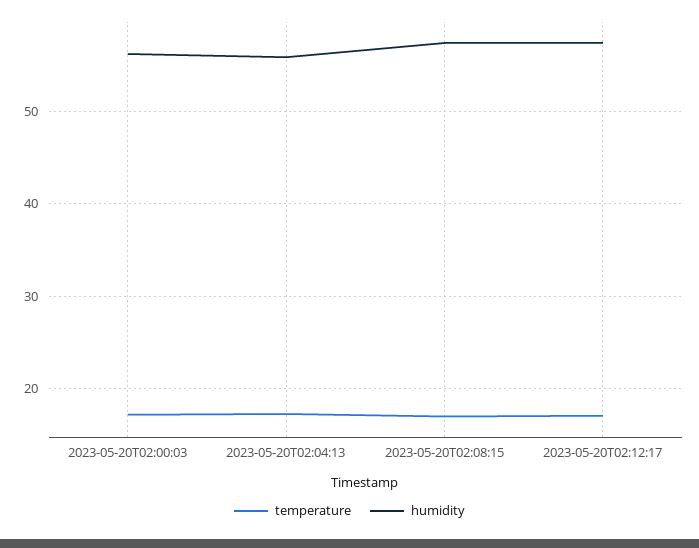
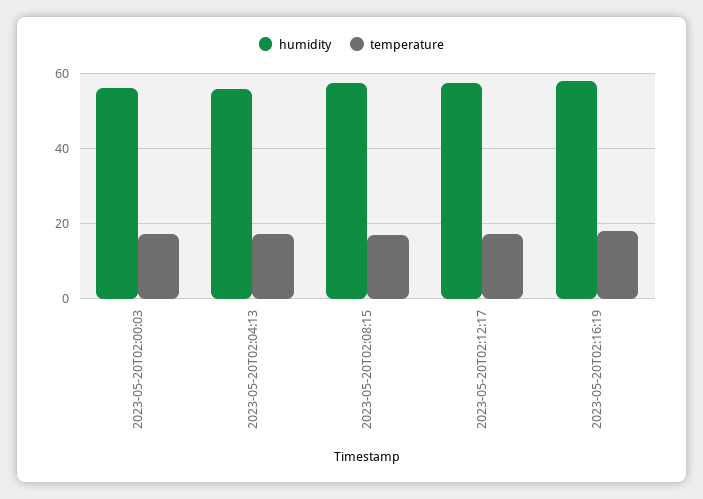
humidity, 2023-05-20T02:16:19: none -> 58
temperature, 2023-05-20T02:16:19: none -> 18

